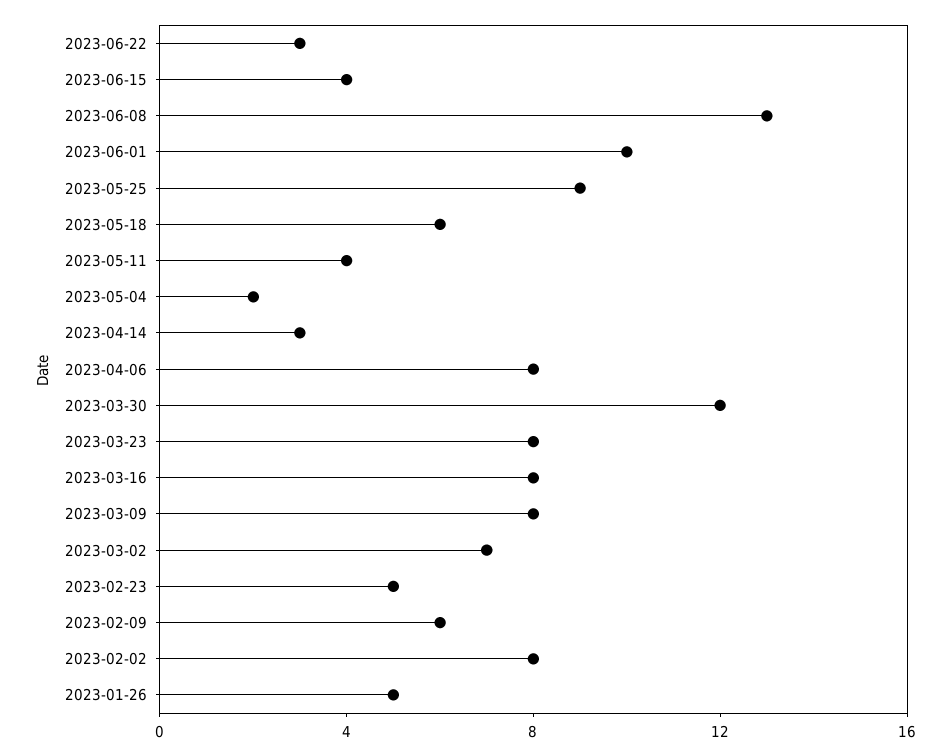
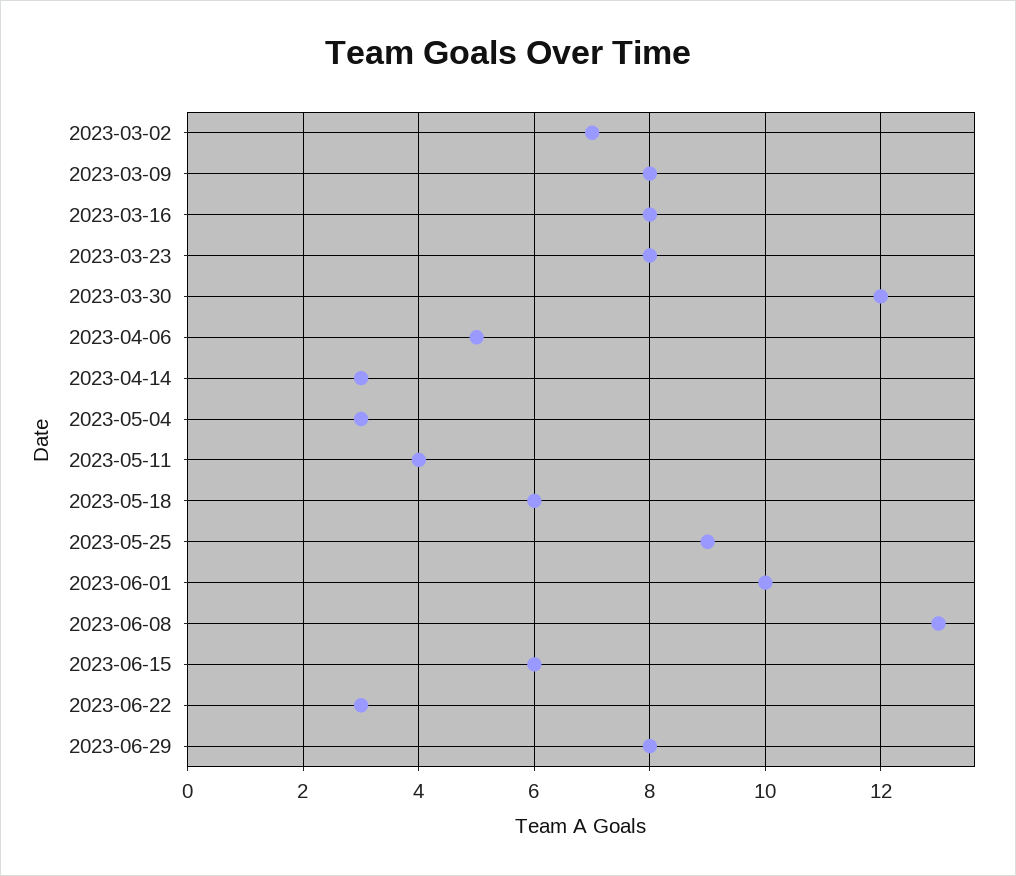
2023-06-15: 4 -> 6
2023-05-04: 2 -> 3
2023-04-06: 8 -> 5
2023-02-23: 5 -> none
2023-02-09: 6 -> none
2023-02-02: 8 -> none
2023-01-26: 5 -> none
2023-06-29: none -> 8

